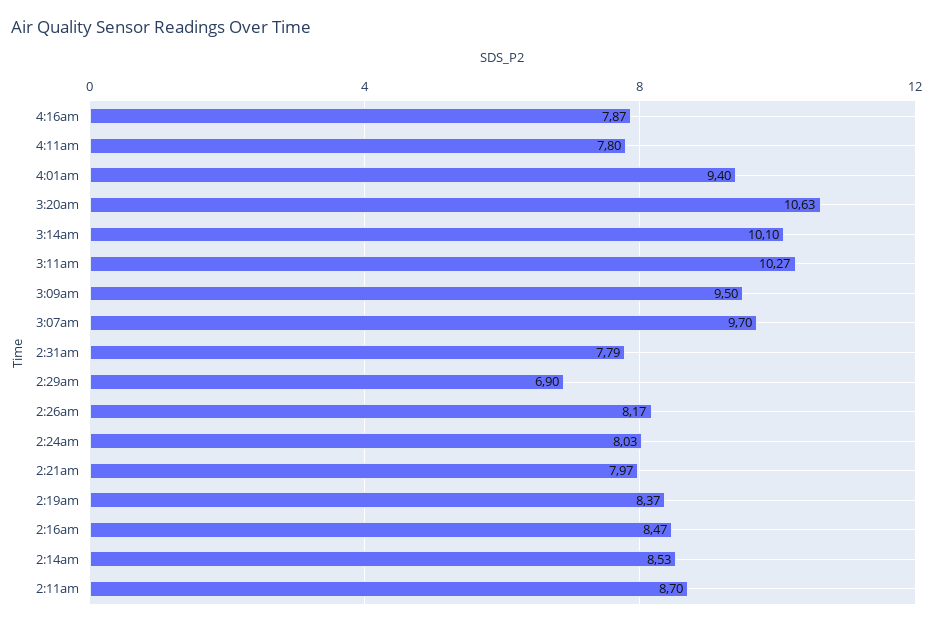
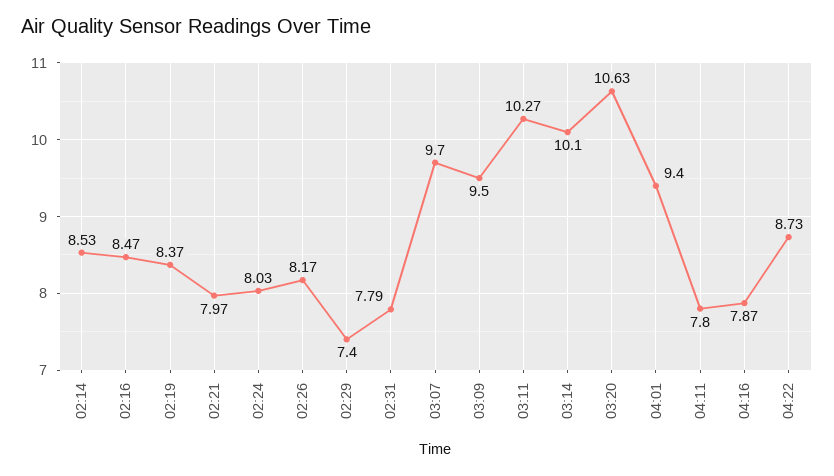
2:29am: 6.9 -> 7.4
2:11am: 8.7 -> none
04:22: none -> 8.73

